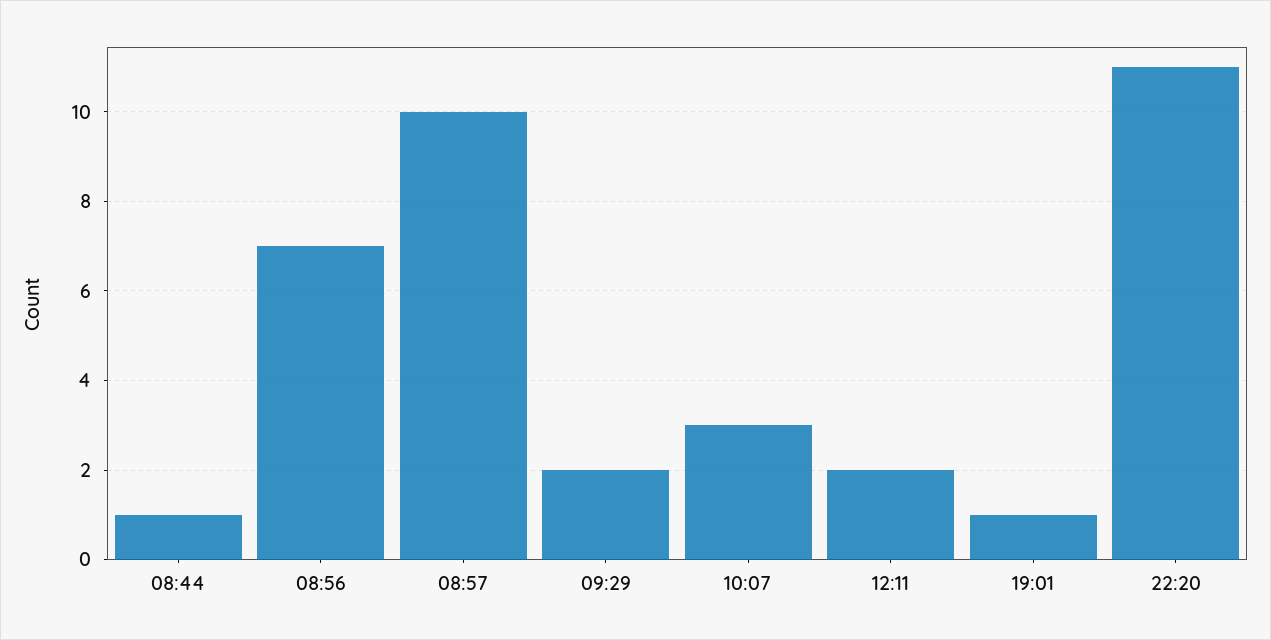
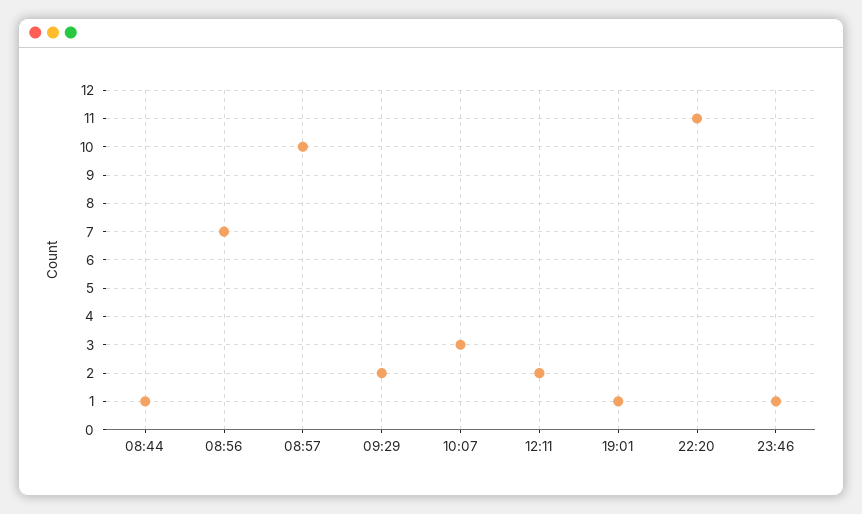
23:46: none -> 1

